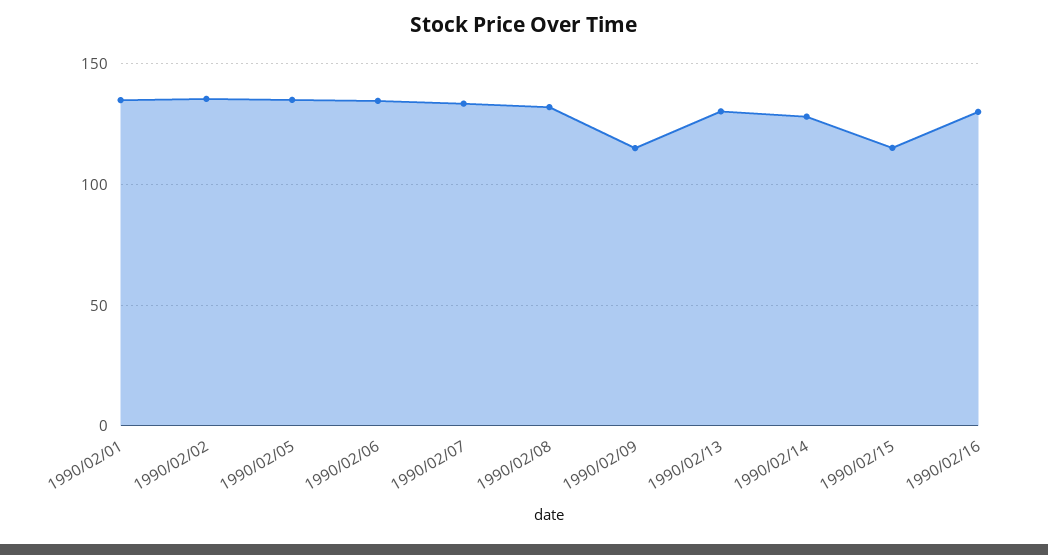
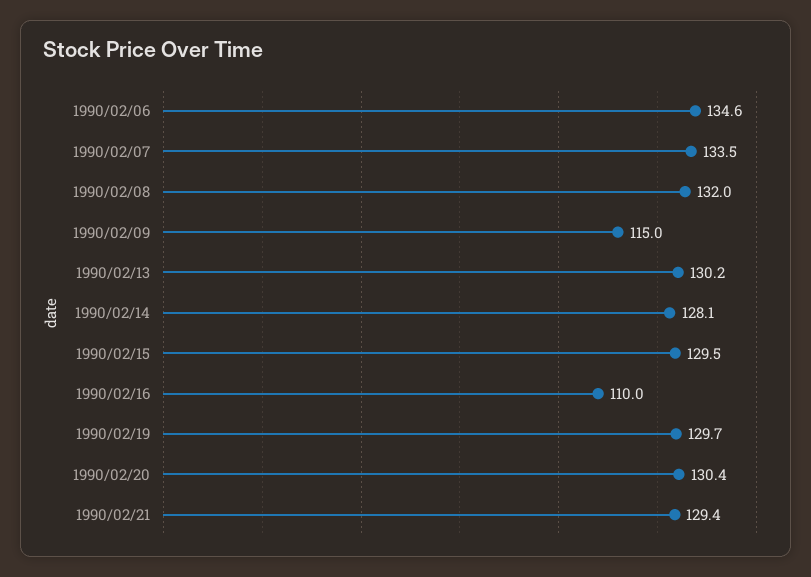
1990/02/01: 135 -> none
1990/02/02: 135 -> none
1990/02/05: 135 -> none
1990/02/15: 115 -> 129.5
1990/02/16: 130 -> 110
1990/02/19: none -> 129.7
1990/02/20: none -> 130.4
1990/02/21: none -> 129.4

